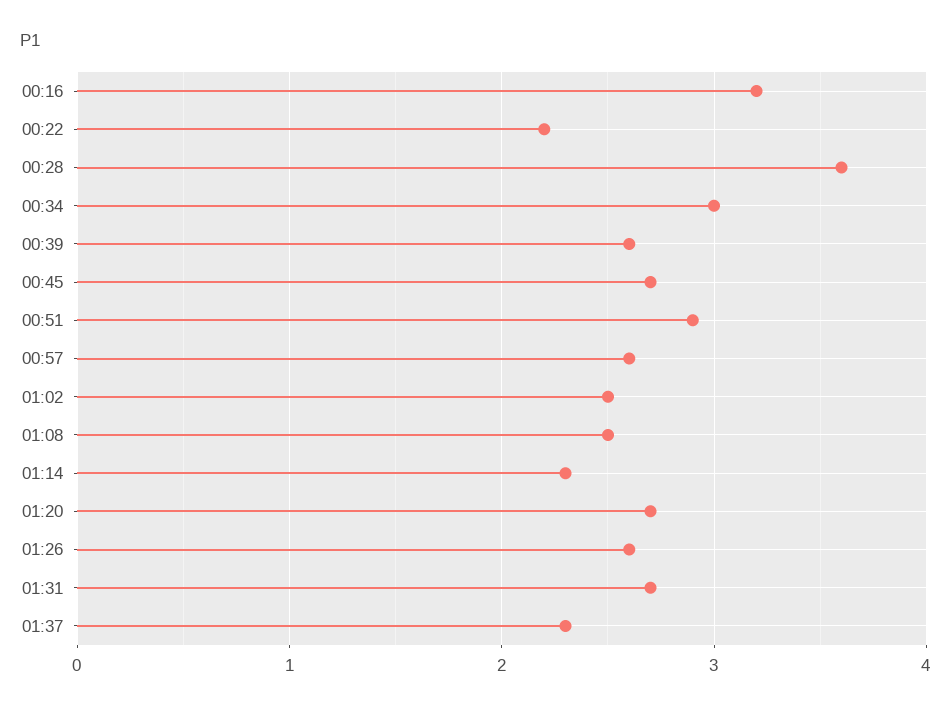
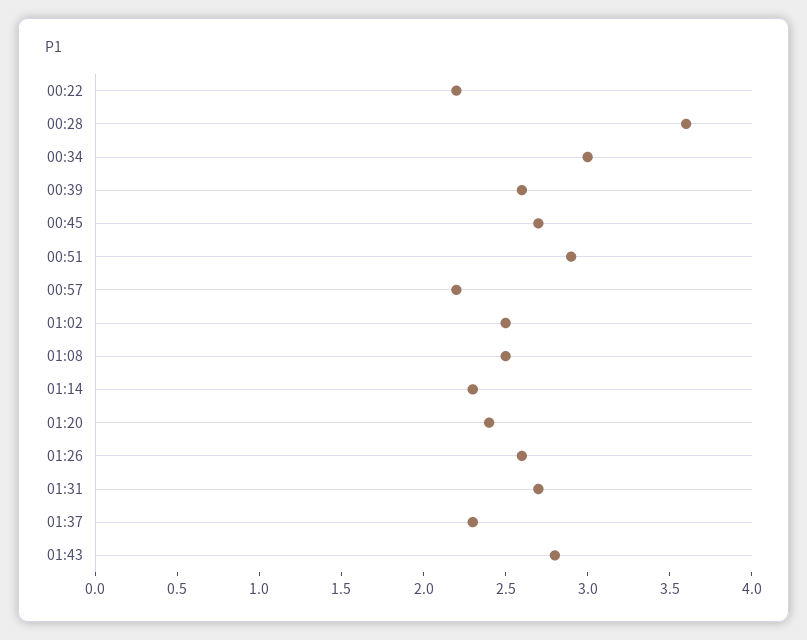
00:16: 3.2 -> none
00:57: 2.6 -> 2.2
01:20: 2.7 -> 2.4
01:43: none -> 2.8

